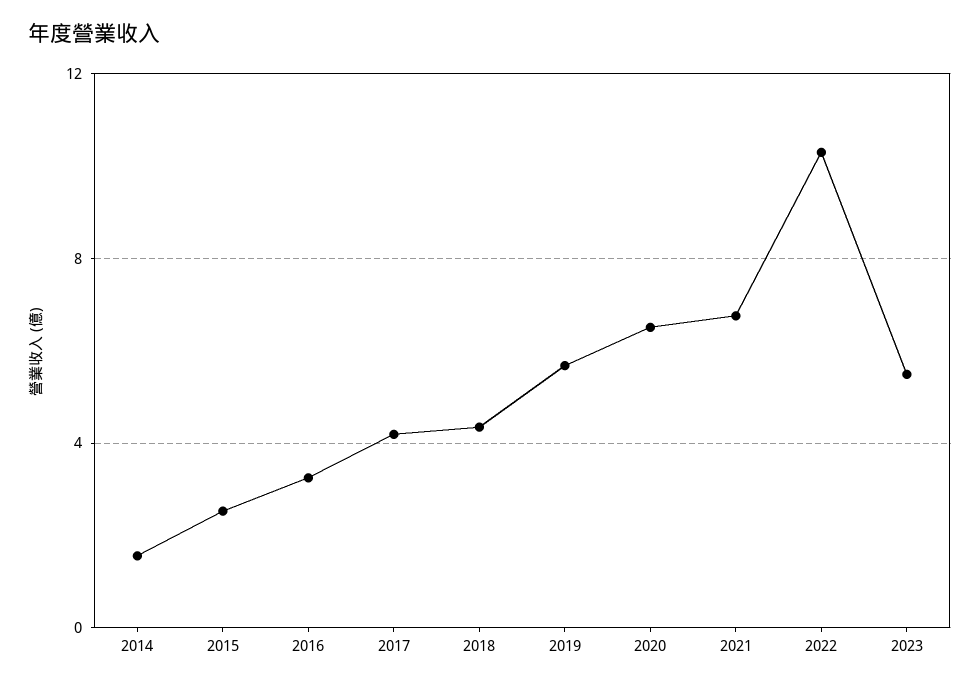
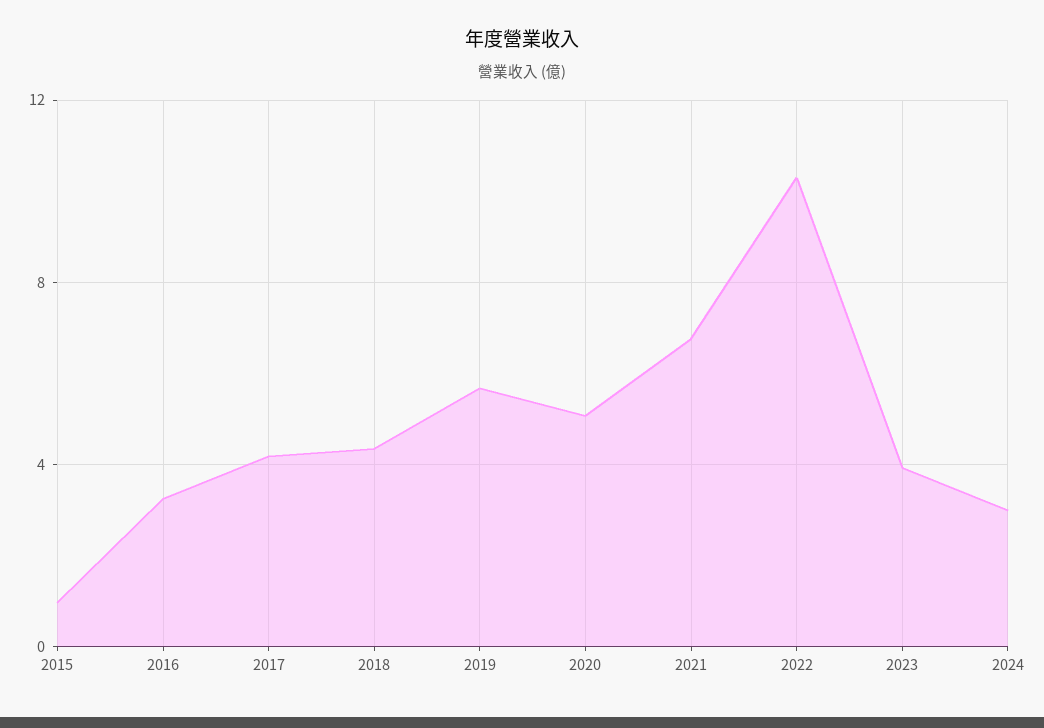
2014: 1.5 -> none
2015: 2.5 -> 1
2020: 6.5 -> 5
2023: 5.5 -> 4
2024: none -> 3

